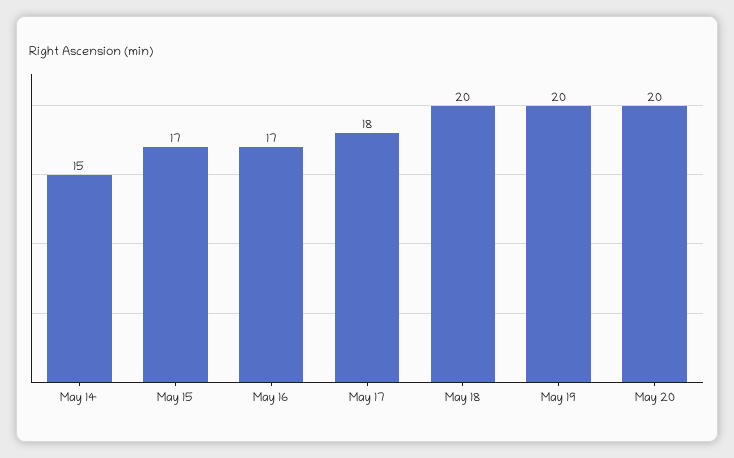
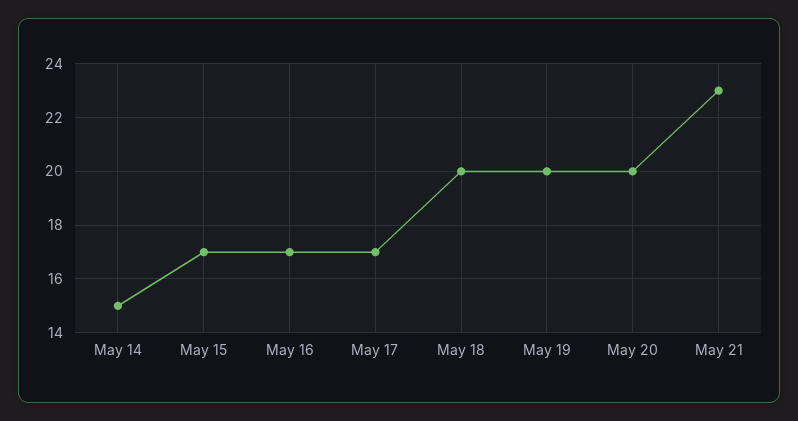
May 17: 18 -> 17
May 21: none -> 23

